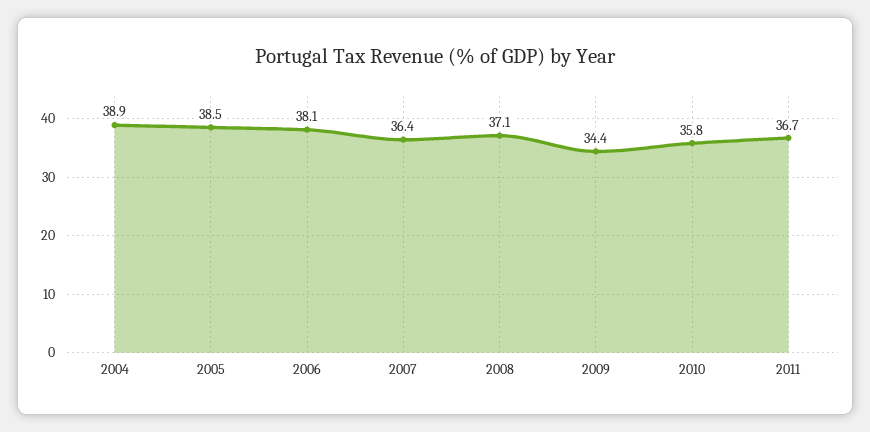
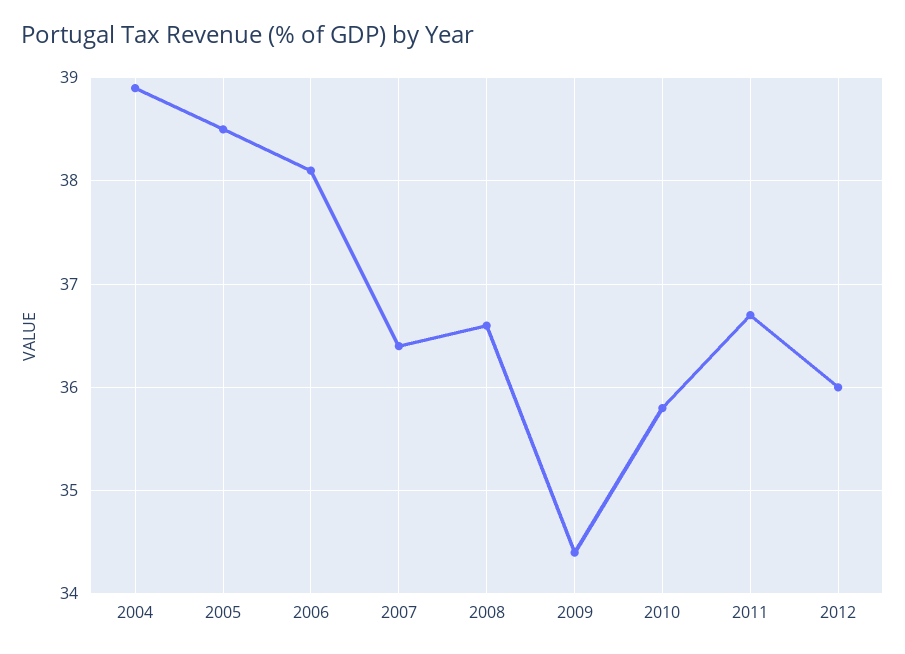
2008: 37.1 -> 36.6
2012: none -> 36

